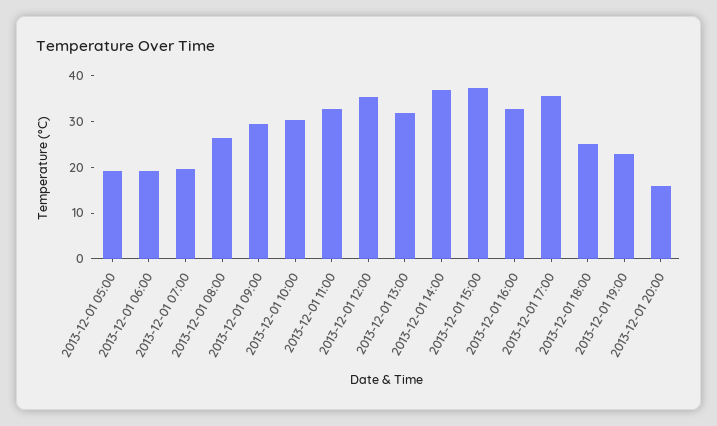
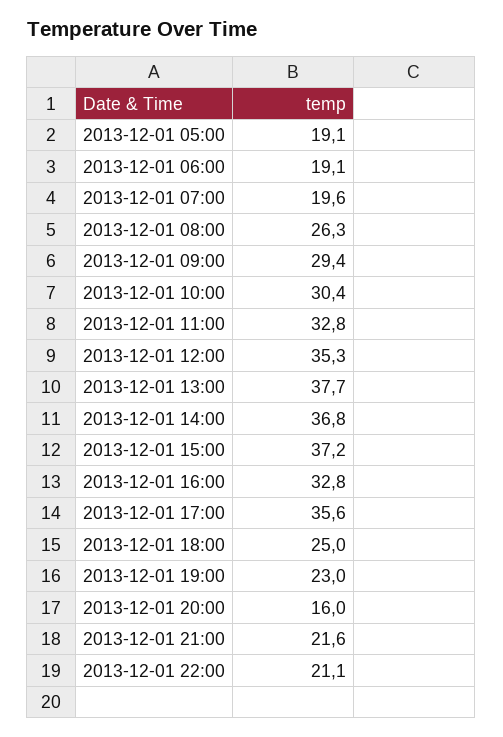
2013-12-01 13:00: 32 -> 37.7
2013-12-01 21:00: none -> 21.6
2013-12-01 22:00: none -> 21.1

